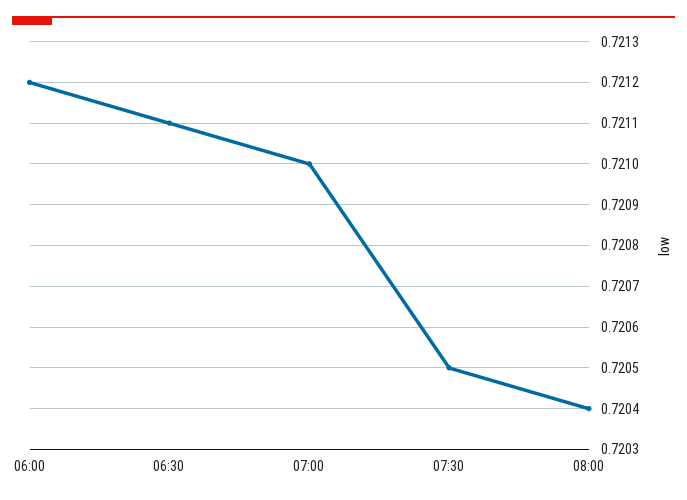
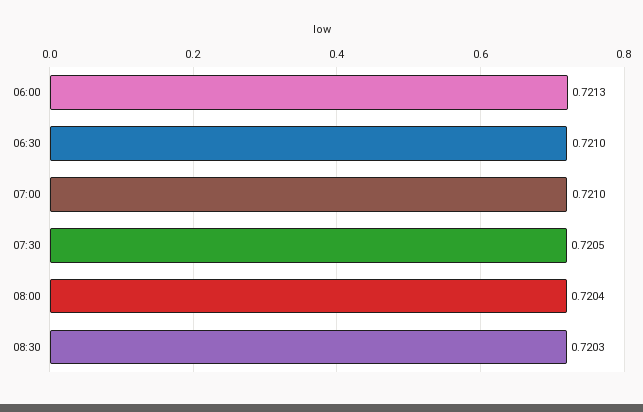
06:00: 0.7212 -> 0.7213
06:30: 0.7211 -> 0.721
08:30: none -> 0.7203

